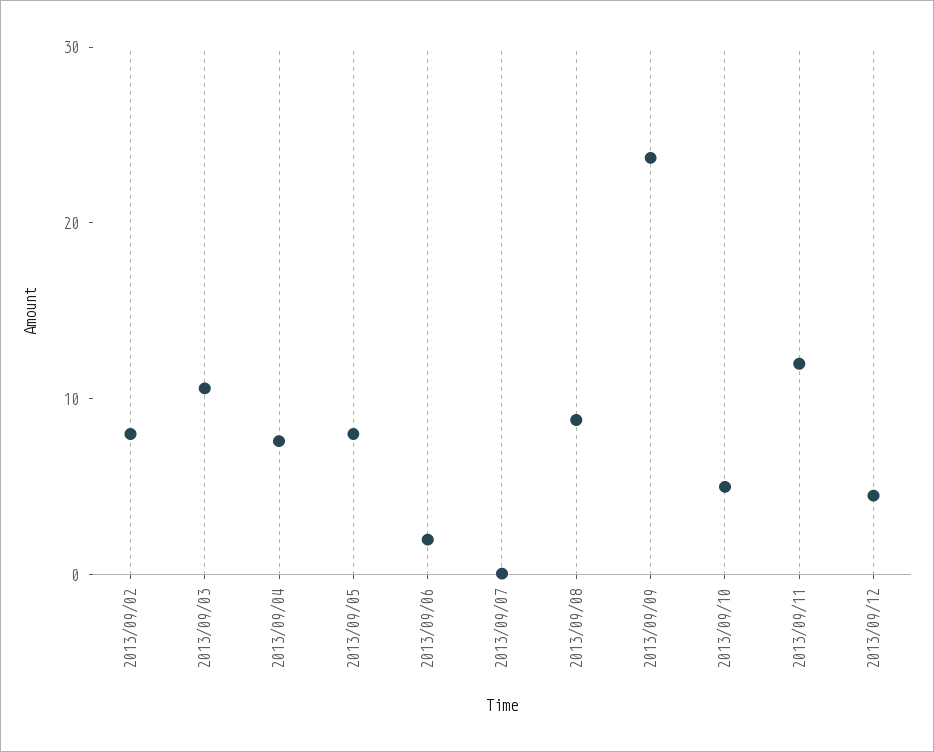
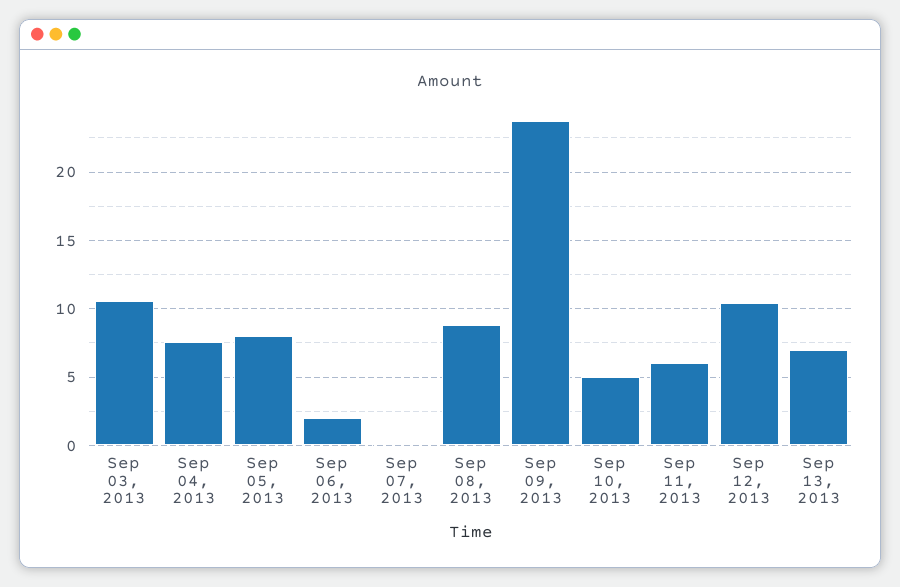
2013/09/02: 8 -> none
2013/09/11: 12 -> 6
2013/09/12: 4 -> 10.5
Sep 13, 2013: none -> 7

